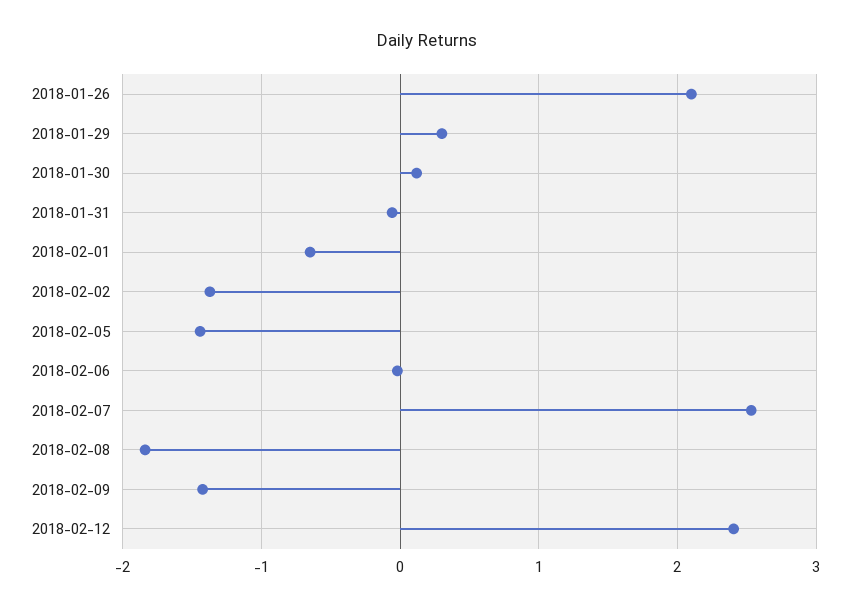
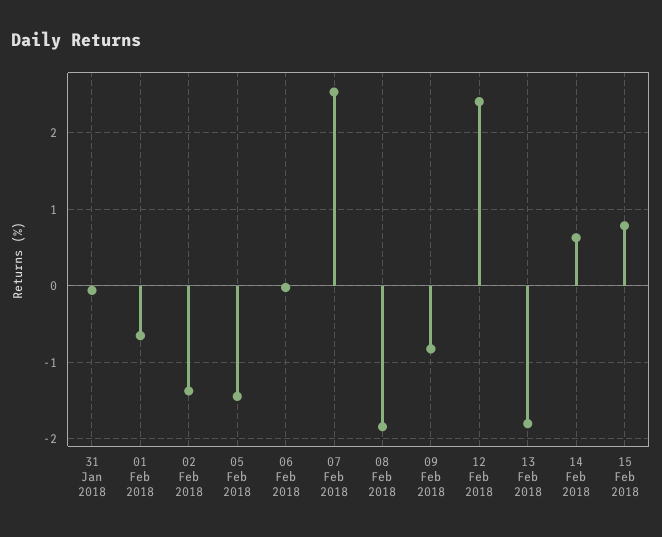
2018-01-26: 2.1 -> none
2018-01-29: 0.3 -> none
2018-01-30: 0.1 -> none
2018-02-09: -1.4 -> -0.8
13 Feb 2018: none -> -1.8
14 Feb 2018: none -> 0.6
15 Feb 2018: none -> 0.8

